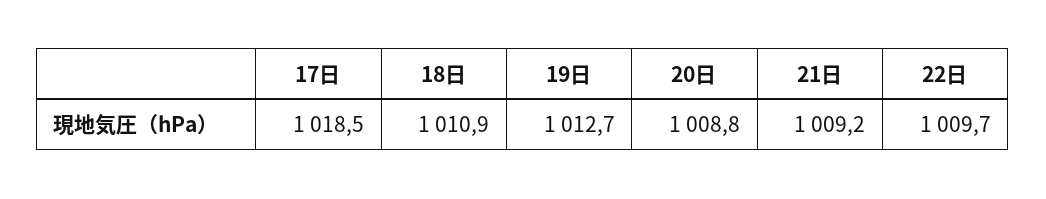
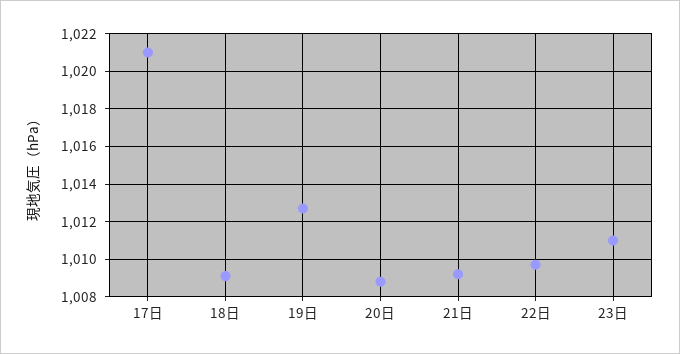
17日: 1018.5 -> 1021
18日: 1010.9 -> 1009
23日: none -> 1011

